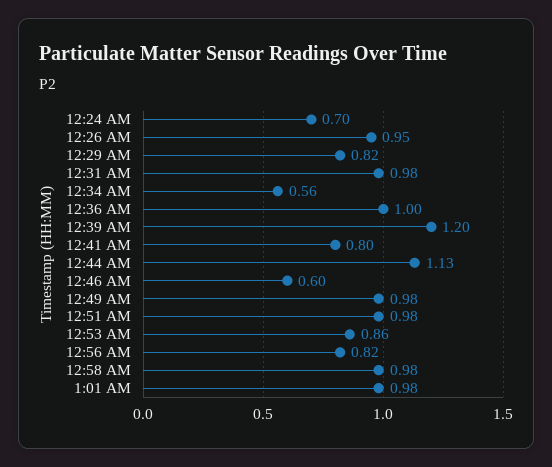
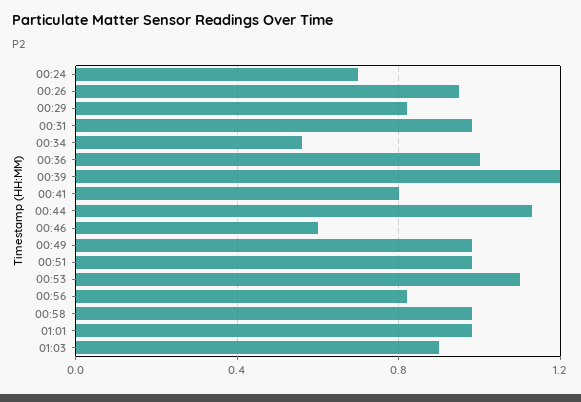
12:53 AM: 0.86 -> 1.1
01:03: none -> 0.9

